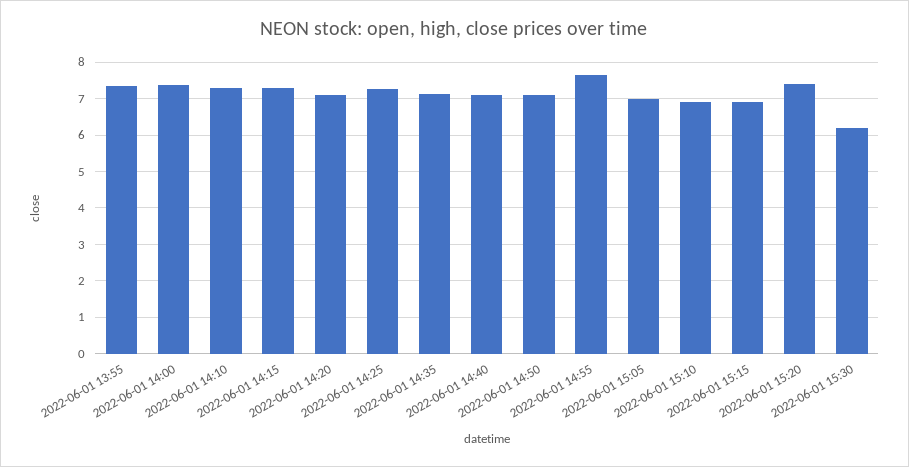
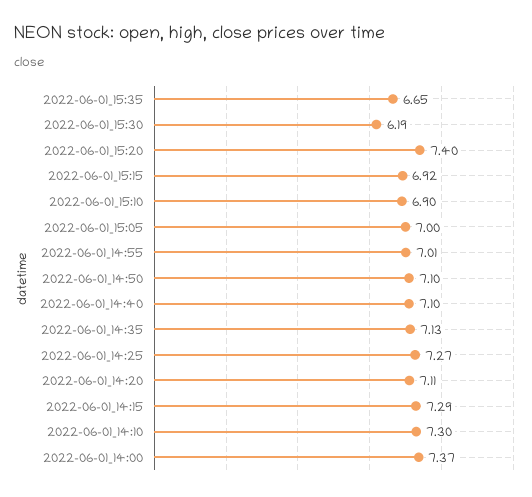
2022-06-01 13:55: 7.4 -> none
2022-06-01 14:55: 7.6 -> 7.01
2022-06-01_15:35: none -> 6.65

